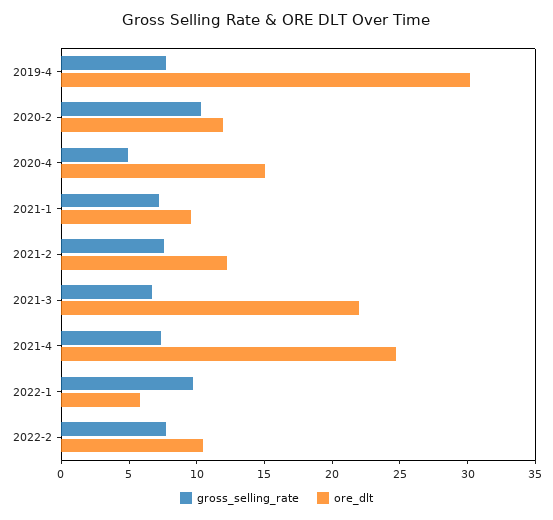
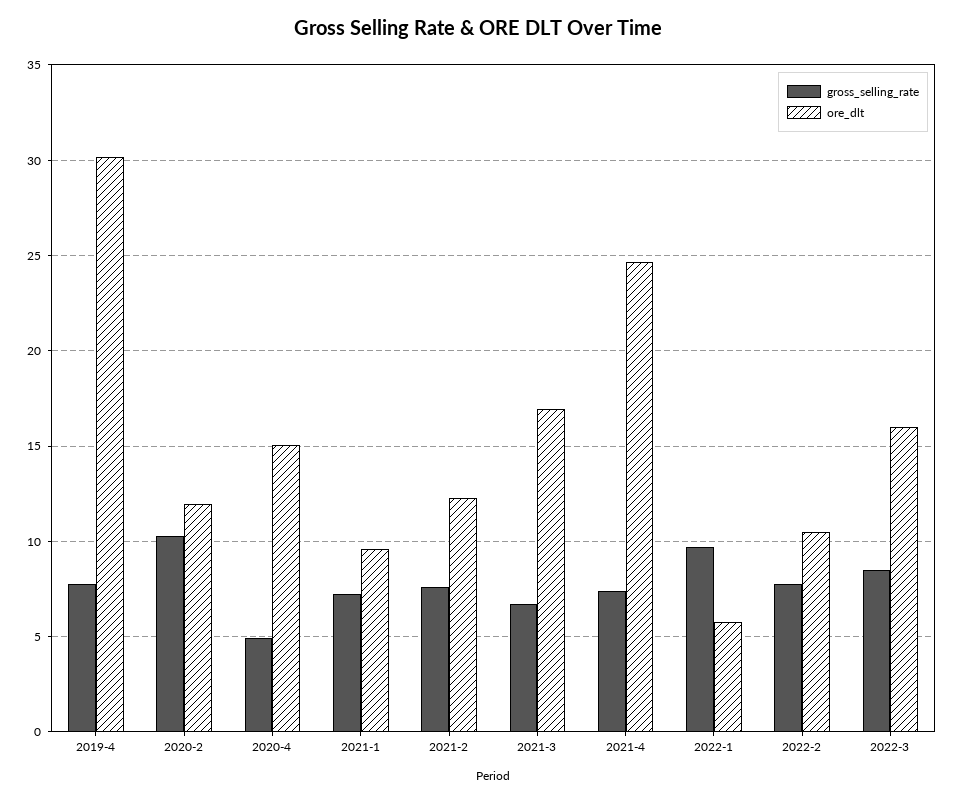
ore_dlt, 2021-3: 22 -> 17
gross_selling_rate, 2022-3: none -> 8.5
ore_dlt, 2022-3: none -> 16

